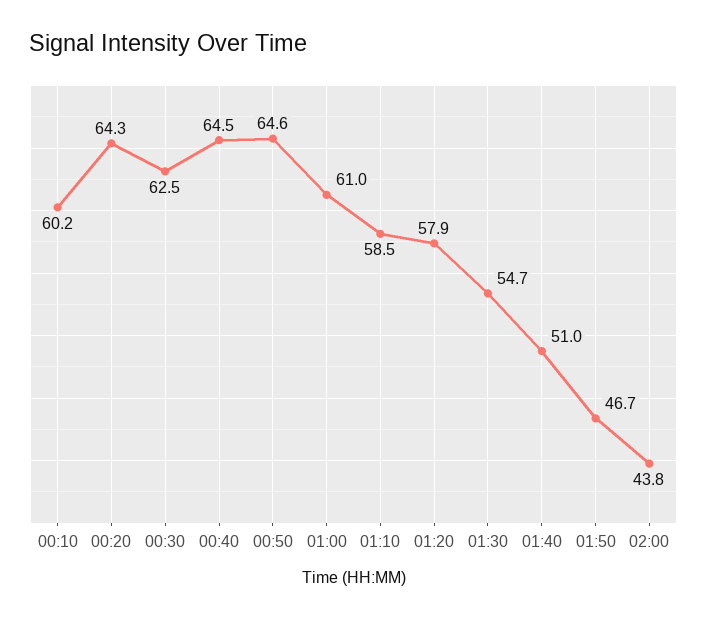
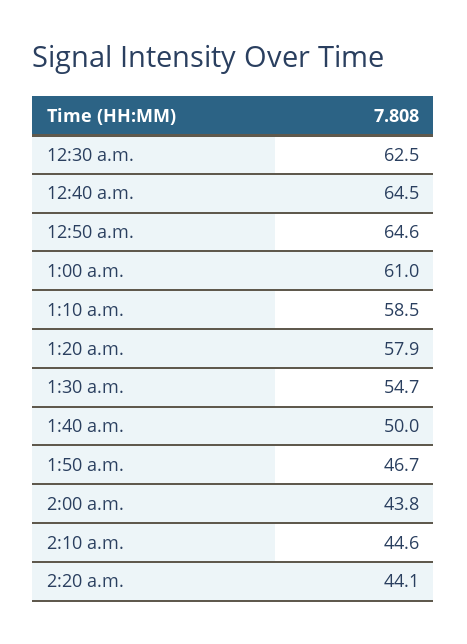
00:10: 60.2 -> none
00:20: 64.3 -> none
01:40: 51 -> 50
2:10 a.m.: none -> 44.6
2:20 a.m.: none -> 44.1

